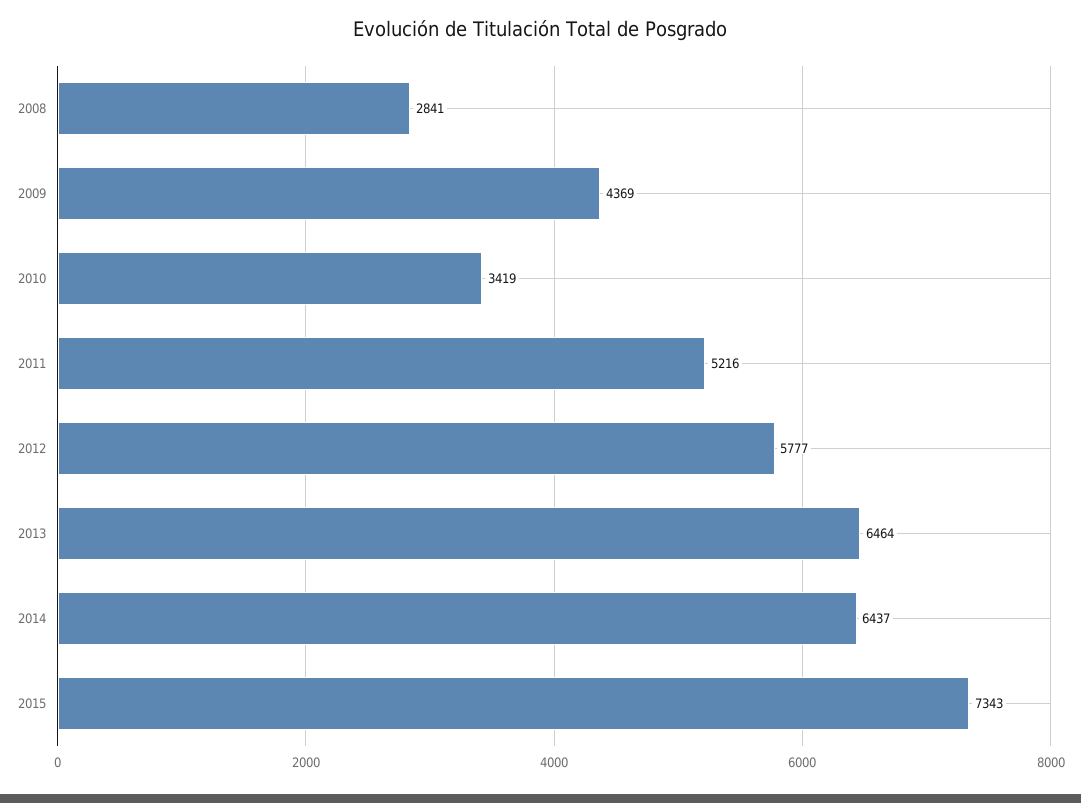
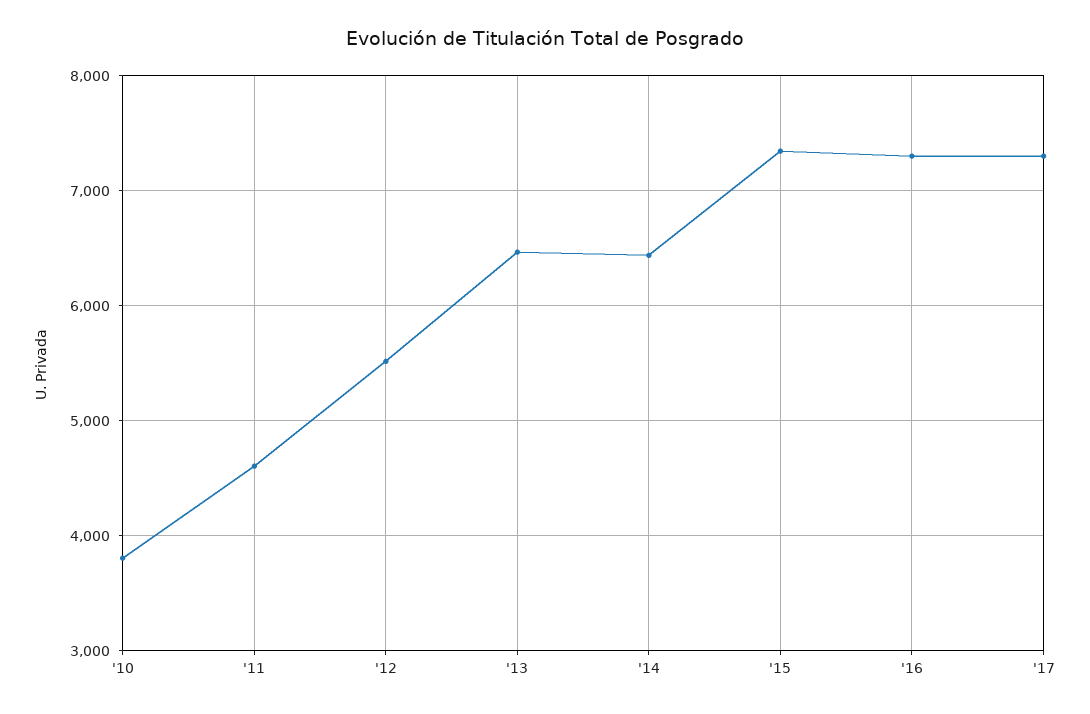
2008: 2841 -> none
2009: 4369 -> none
2010: 3419 -> 3800
2011: 5216 -> 4600
2012: 5777 -> 5500
'16: none -> 7300
'17: none -> 7300

